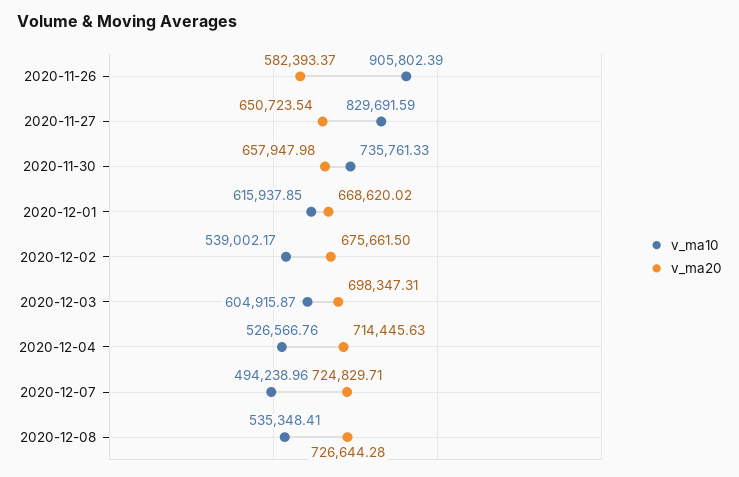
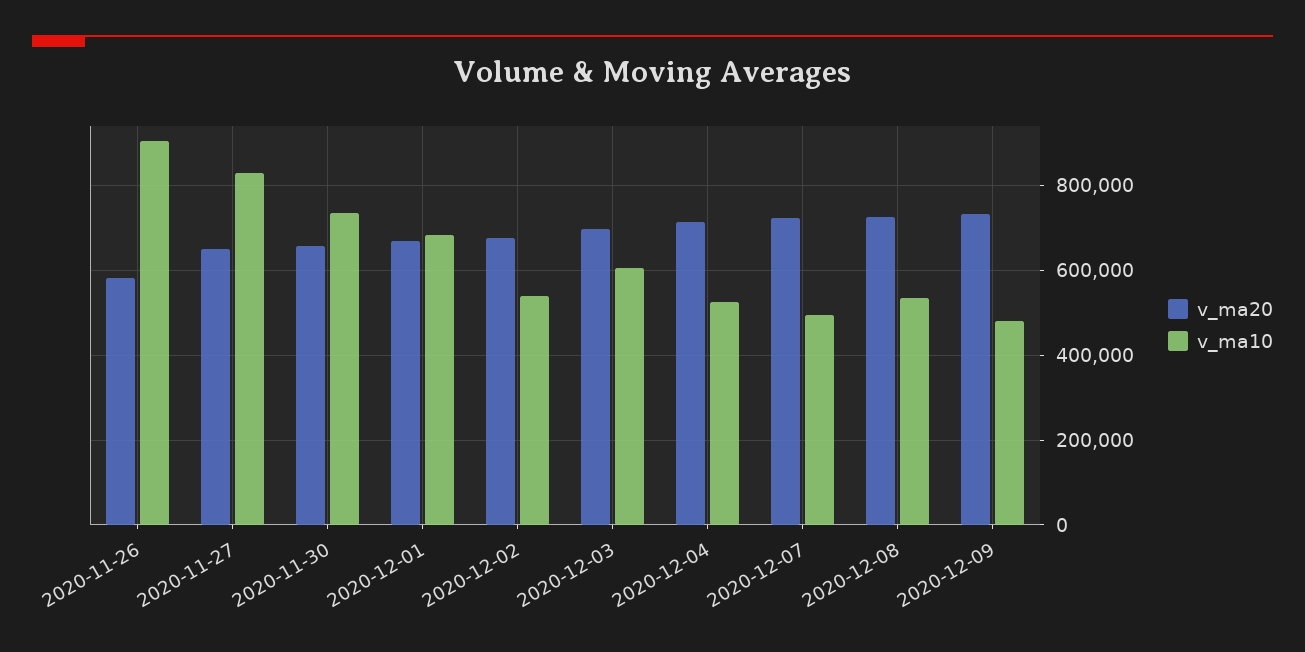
v_ma10, 2020-12-01: 615937.85 -> 680000
v_ma20, 2020-12-09: none -> 740000
v_ma10, 2020-12-09: none -> 480000

